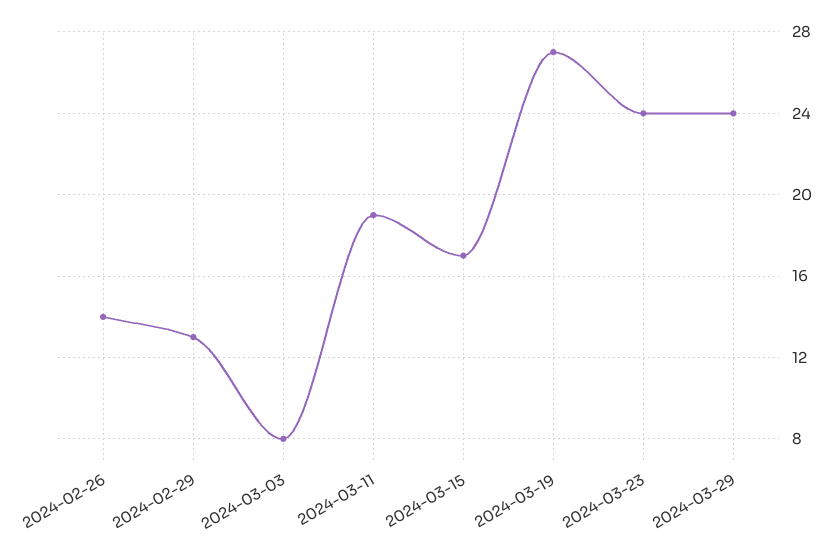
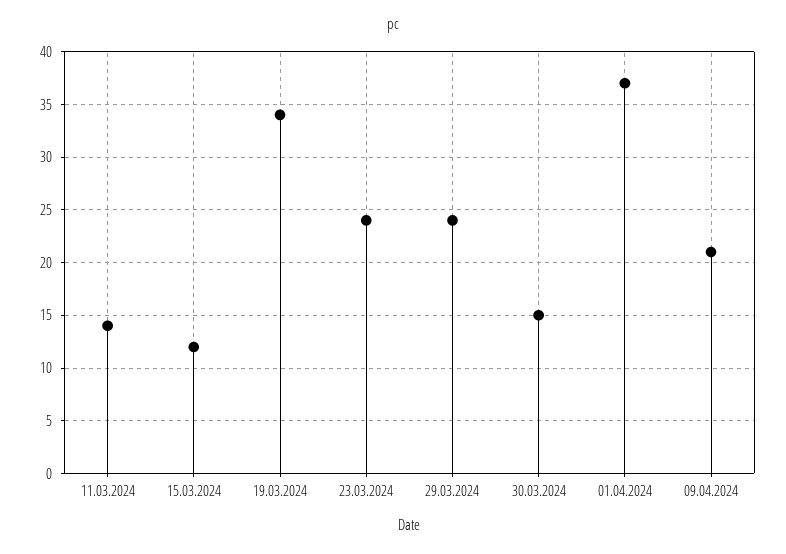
2024-02-26: 14 -> none
2024-02-29: 13 -> none
2024-03-03: 8 -> none
2024-03-11: 19 -> 14
2024-03-15: 17 -> 12
2024-03-19: 27 -> 34
30.03.2024: none -> 15
01.04.2024: none -> 37
09.04.2024: none -> 21

